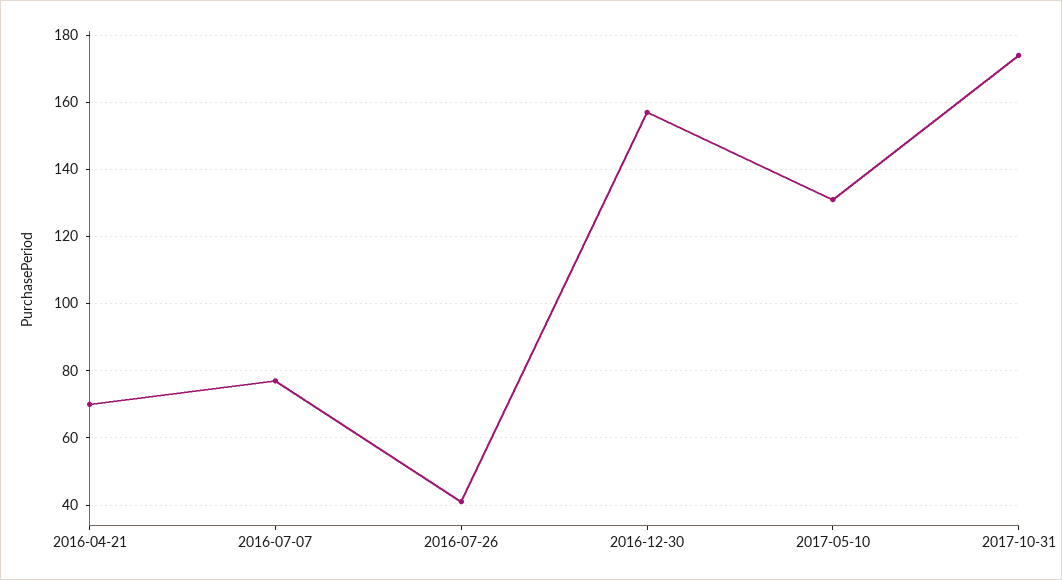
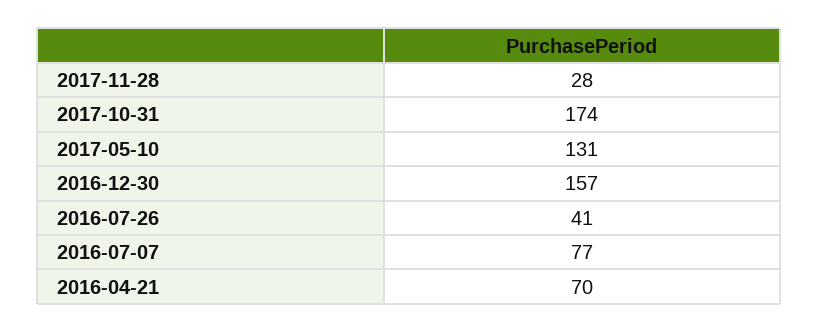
2017-11-28: none -> 28

